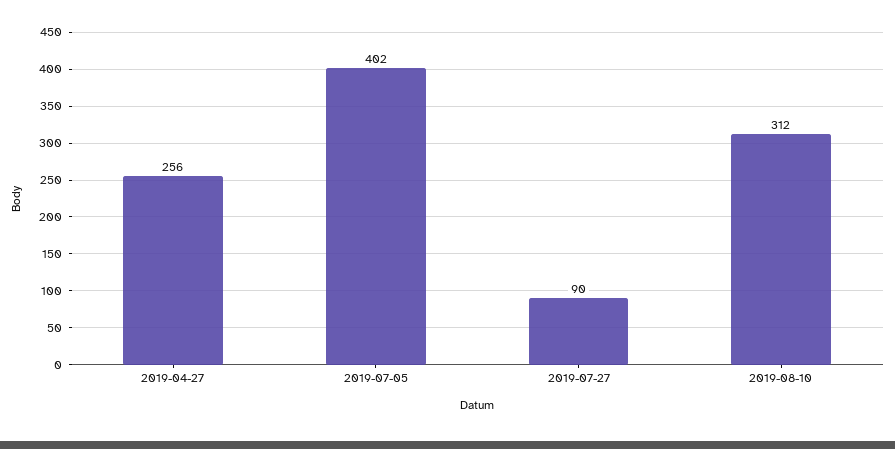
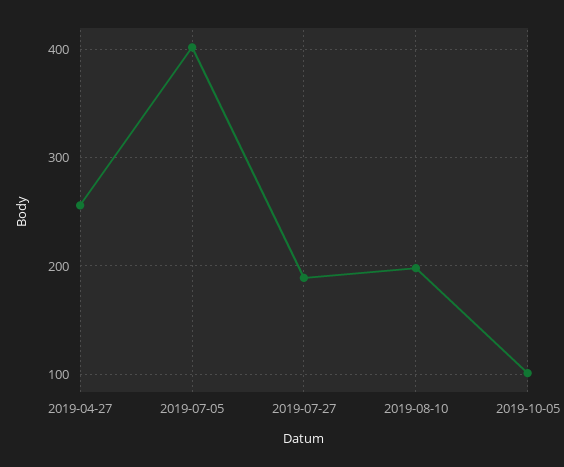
2019-07-27: 90 -> 190
2019-08-10: 312 -> 200
2019-10-05: none -> 100

